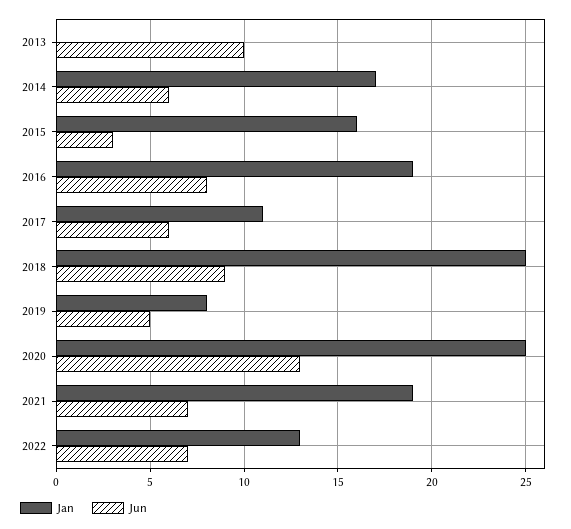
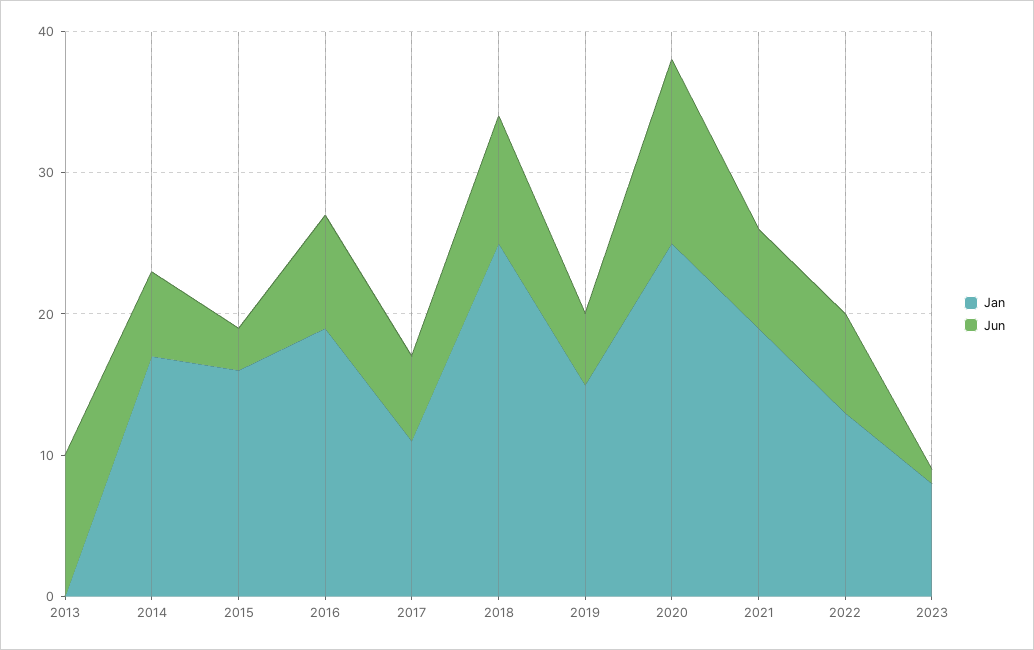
Jan, 2019: 8 -> 15
Jan, 2023: none -> 8
Jun, 2023: none -> 1

